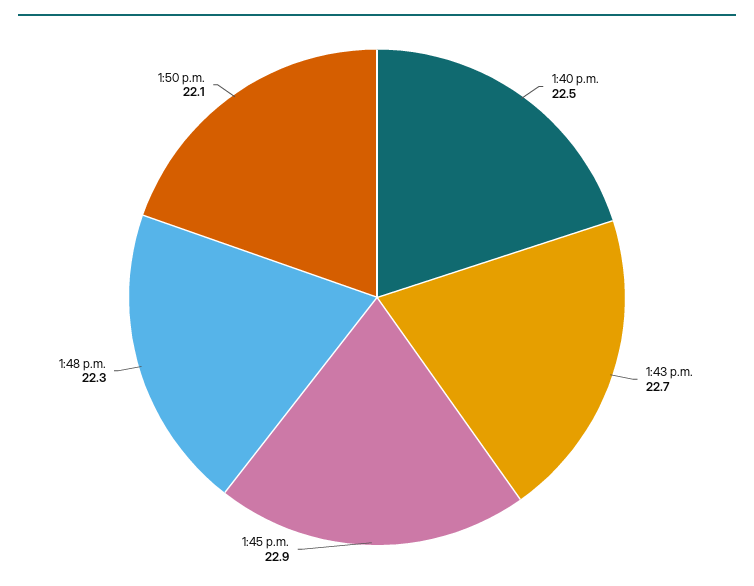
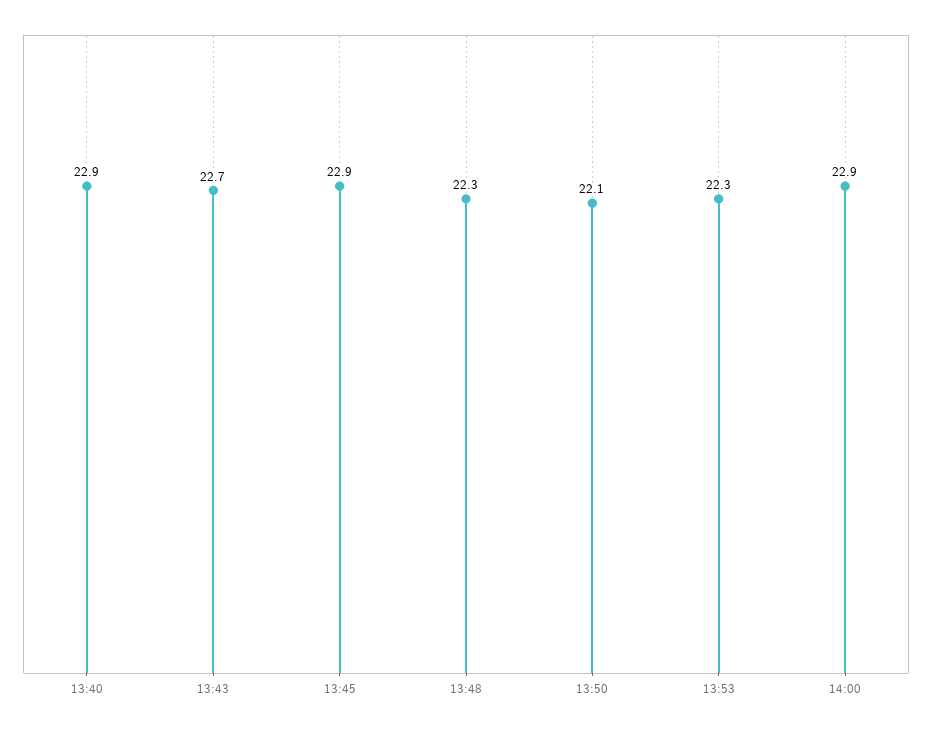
1:40 p.m.: 22.5 -> 22.9
13:53: none -> 22.3
14:00: none -> 22.9

